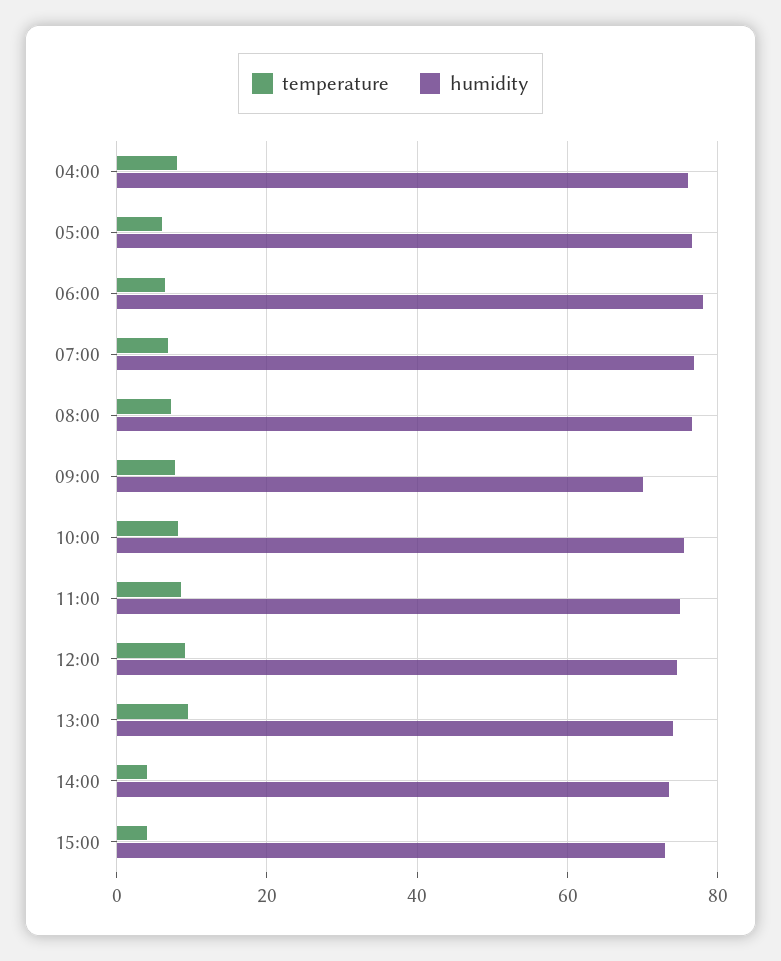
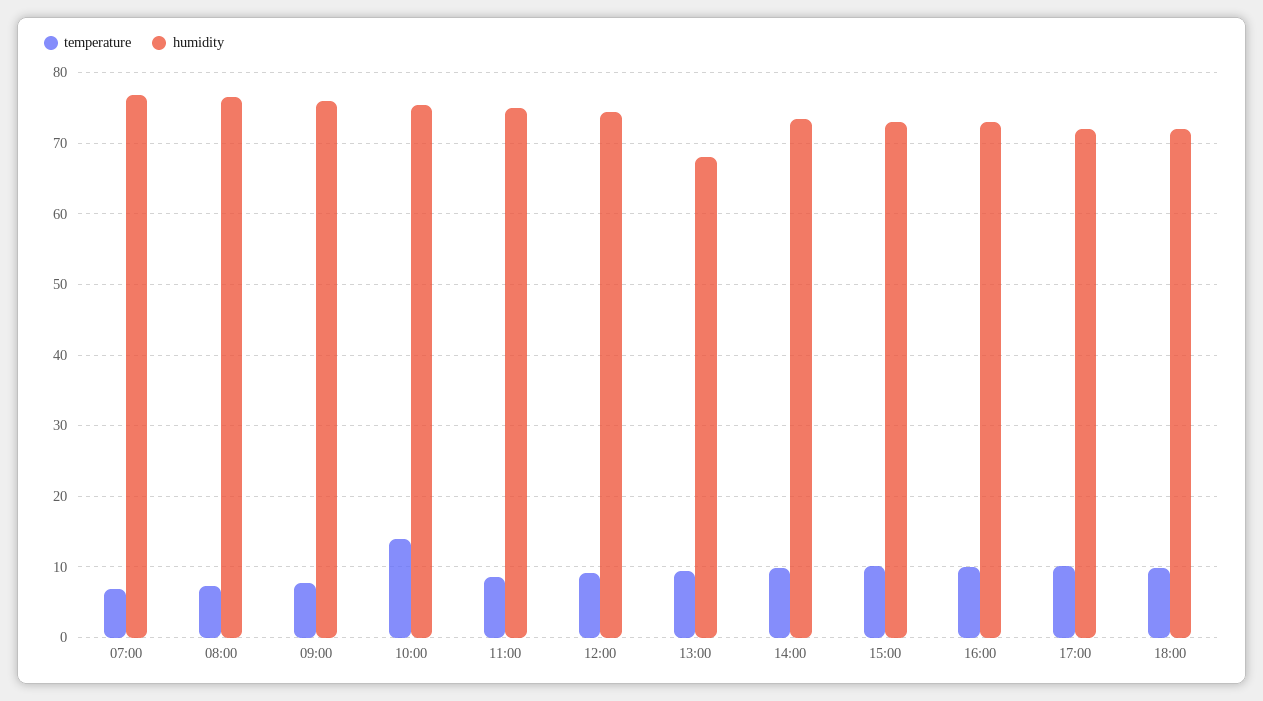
temperature, 04:00: 8 -> none
humidity, 04:00: 76 -> none
temperature, 05:00: 6 -> none
humidity, 05:00: 76 -> none
temperature, 06:00: 6 -> none
humidity, 06:00: 78 -> none
humidity, 09:00: 70 -> 76
temperature, 10:00: 8 -> 14
humidity, 13:00: 74 -> 68
temperature, 14:00: 4 -> 10
temperature, 15:00: 4 -> 10
temperature, 16:00: none -> 10
humidity, 16:00: none -> 73
temperature, 17:00: none -> 10
humidity, 17:00: none -> 72
temperature, 18:00: none -> 10
humidity, 18:00: none -> 72

